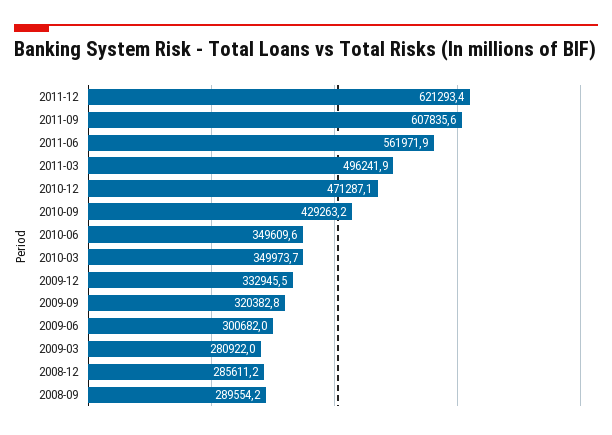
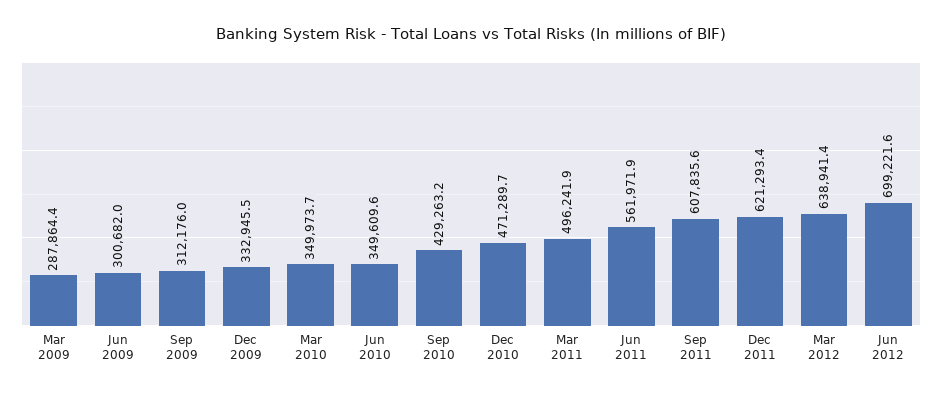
2010-12: 471287.1 -> 471289.7
2009-09: 320382.8 -> 312176
2009-03: 280922 -> 287864.4
2008-12: 285611.2 -> none
2008-09: 289554.2 -> none
Mar 2012: none -> 638941.4
Jun 2012: none -> 699221.6

